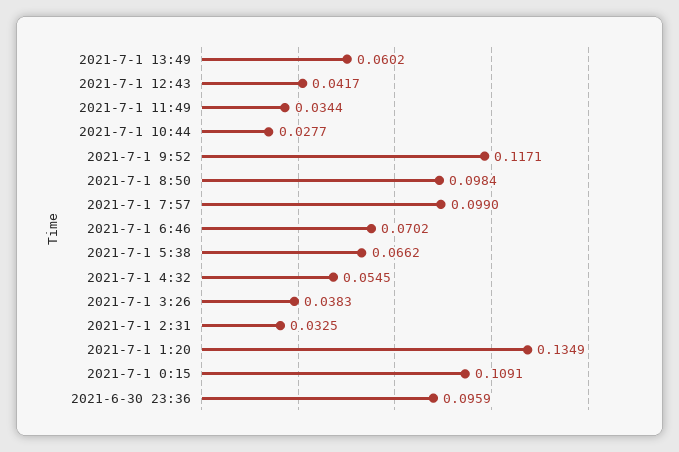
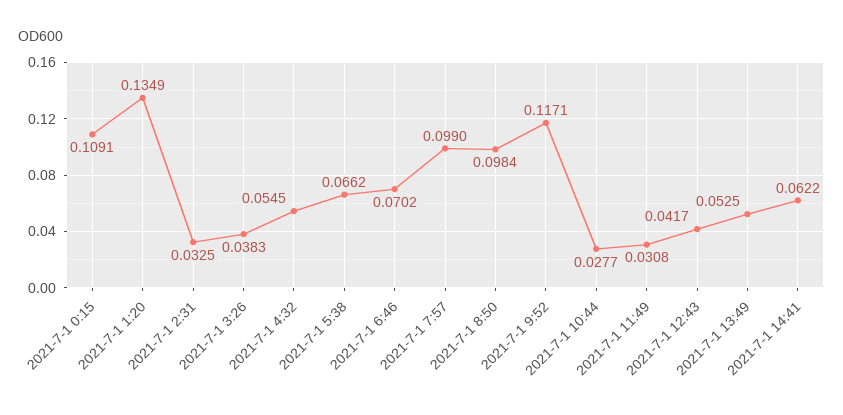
2021-7-1 13:49: 0.0602 -> 0.0525
2021-7-1 11:49: 0.0344 -> 0.0308
2021-6-30 23:36: 0.0959 -> none
2021-7-1 14:41: none -> 0.0622

